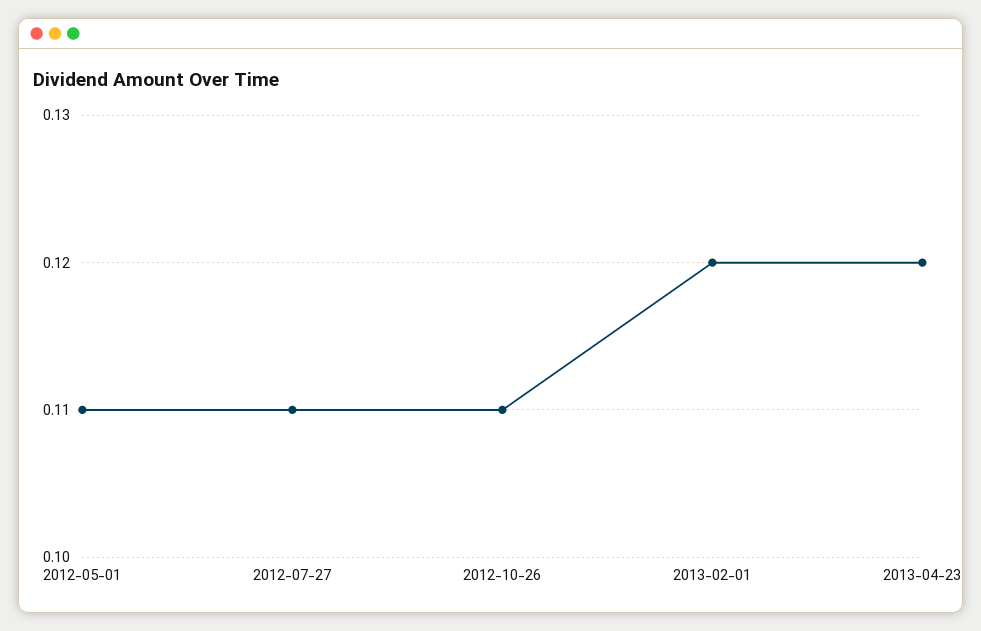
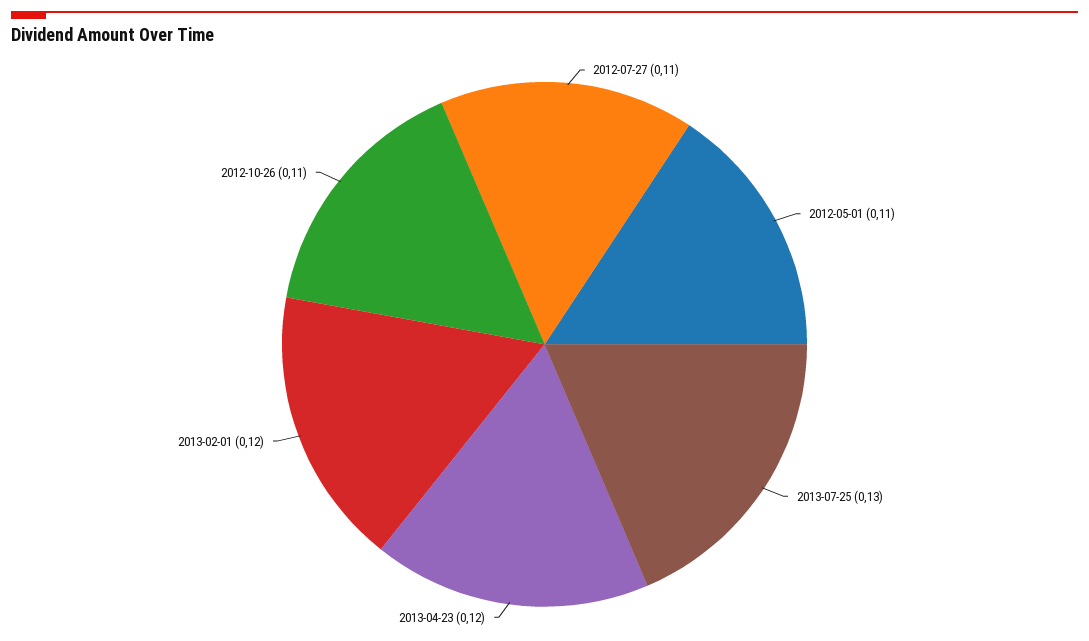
2013-07-25: none -> 0.13

